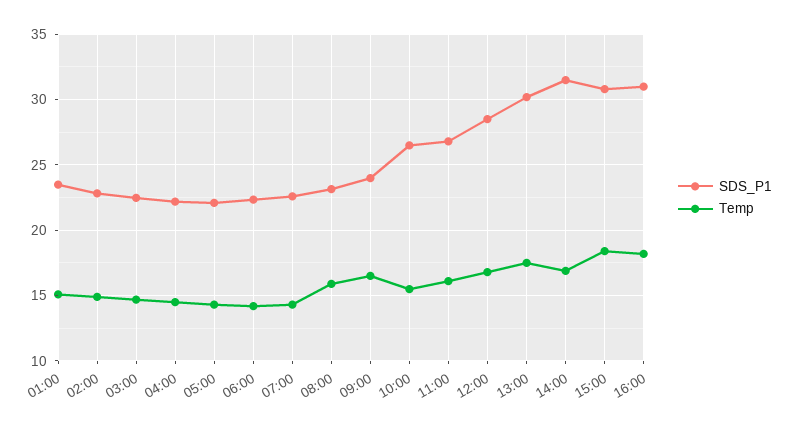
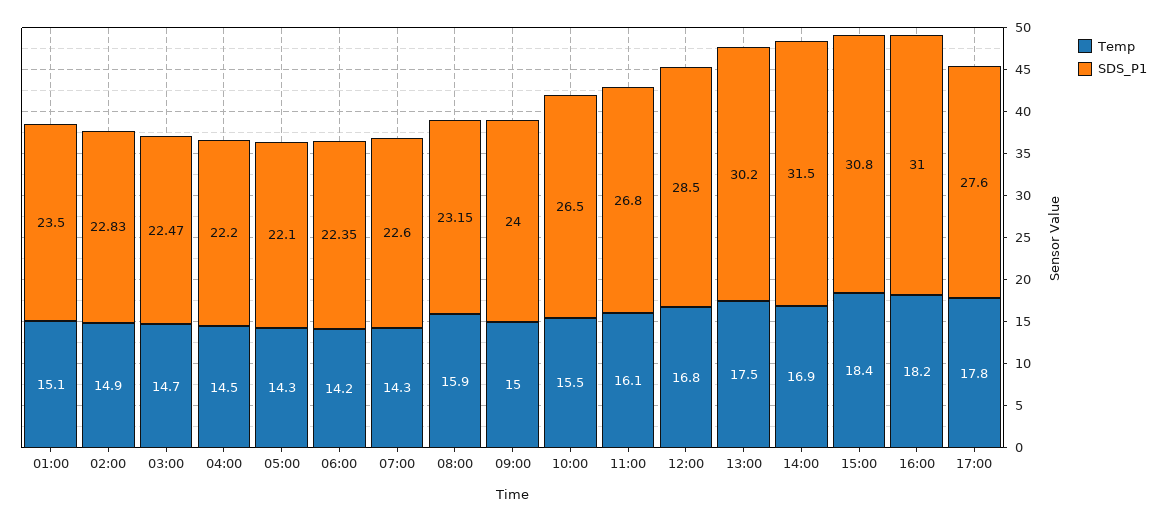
Temp, 09:00: 16.5 -> 15
Temp, 17:00: none -> 17.8
SDS_P1, 17:00: none -> 27.6

